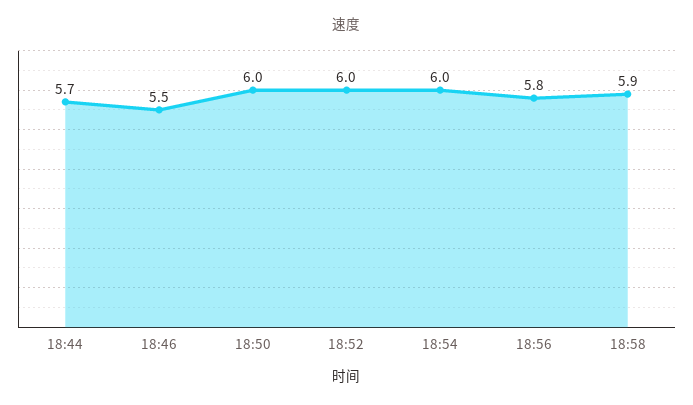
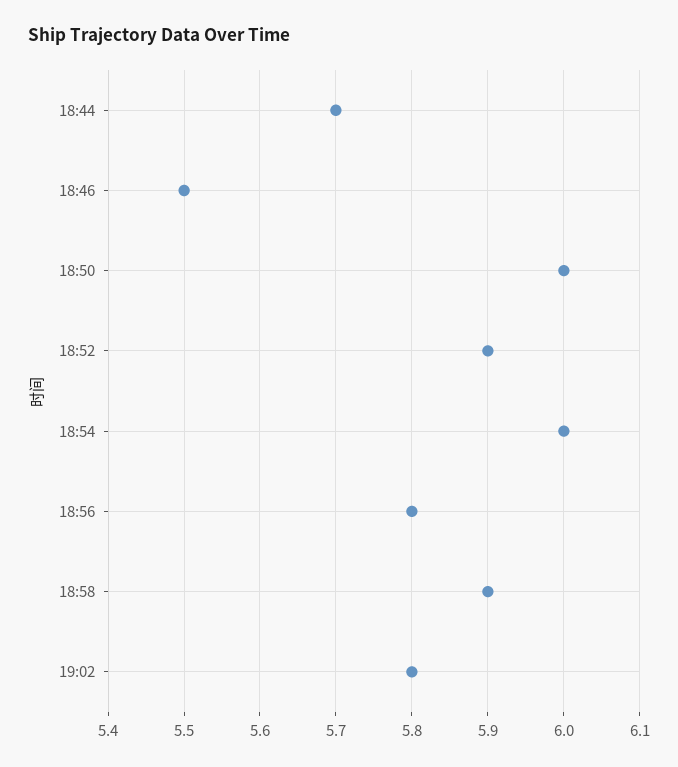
18:52: 6 -> 5.9
19:02: none -> 5.8

